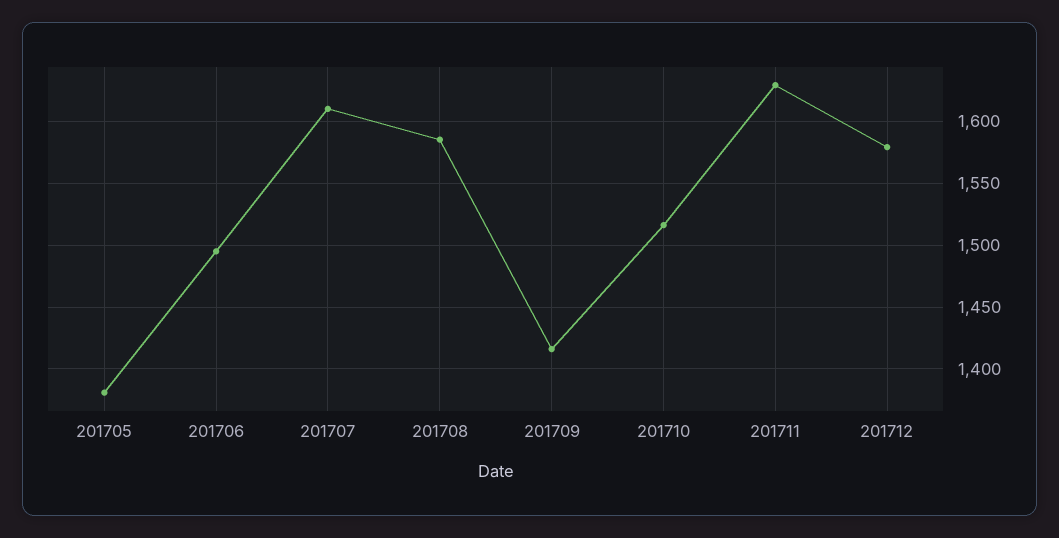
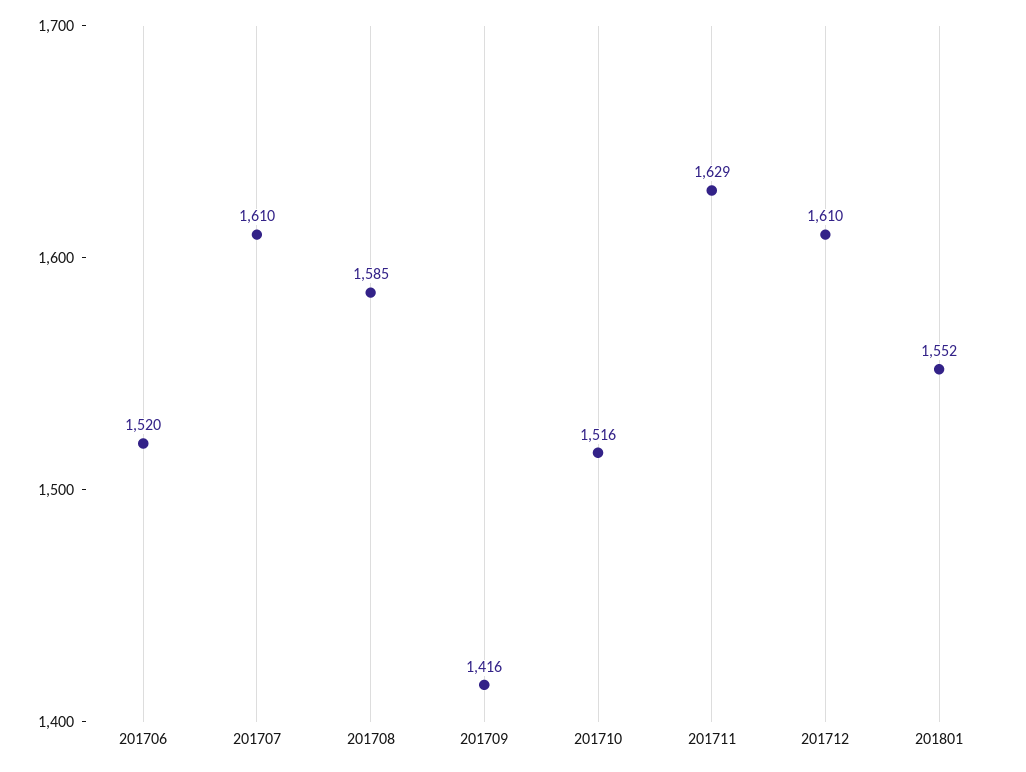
201705: 1380 -> none
201706: 1495 -> 1520
201712: 1580 -> 1610
201801: none -> 1552

